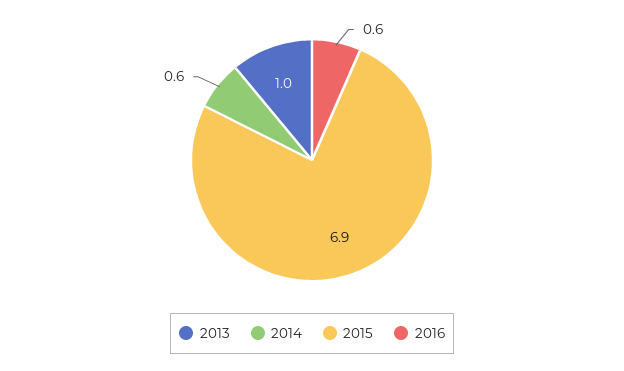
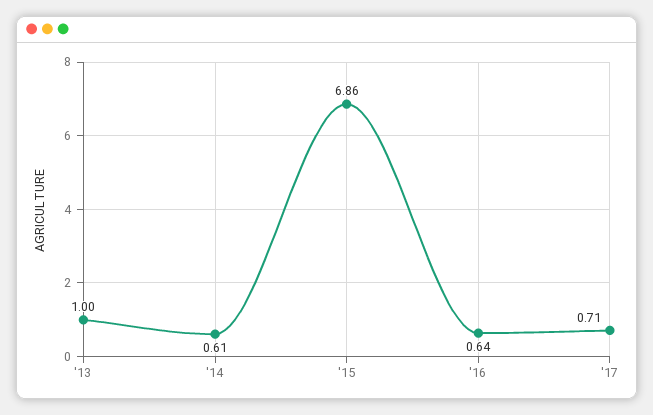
'17: none -> 0.71

